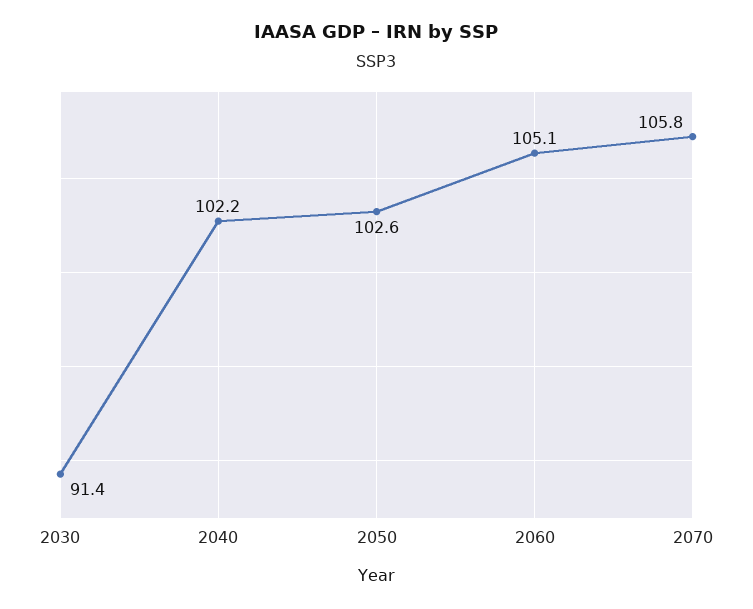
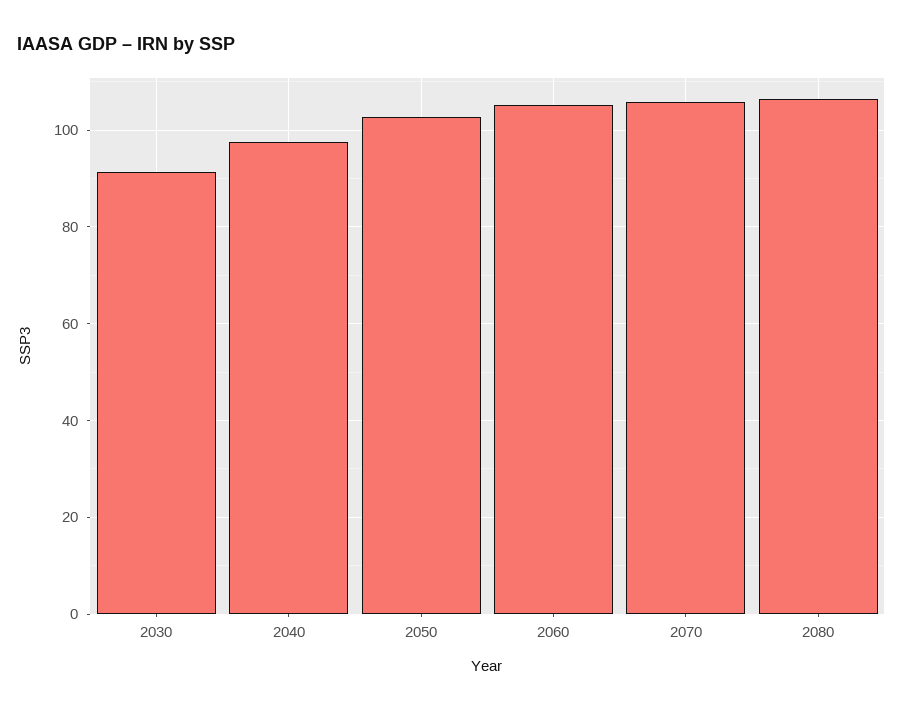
2040: 102.2 -> 98
2080: none -> 106

